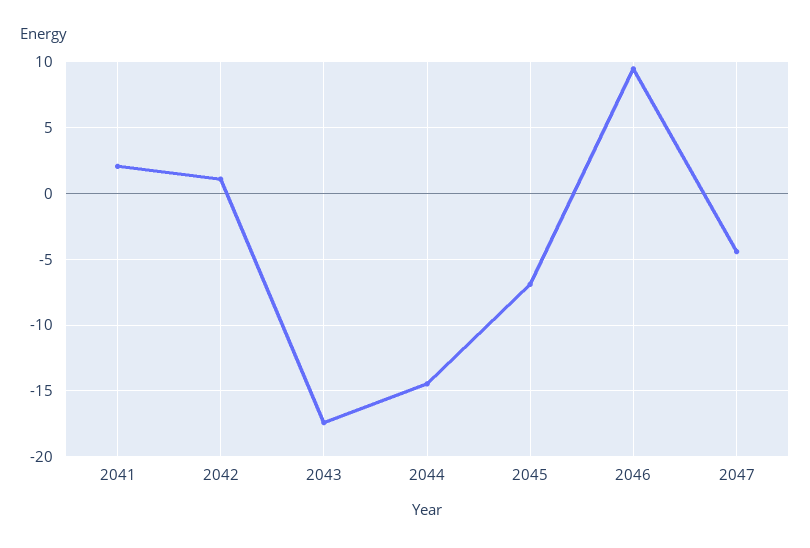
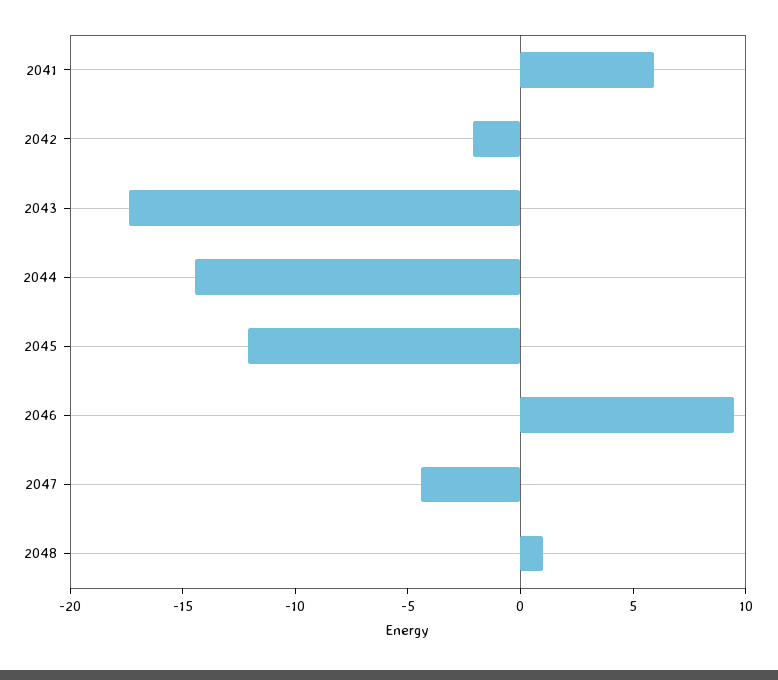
2041: 2 -> 6
2042: 1 -> -2
2045: -7 -> -12
2048: none -> 1

